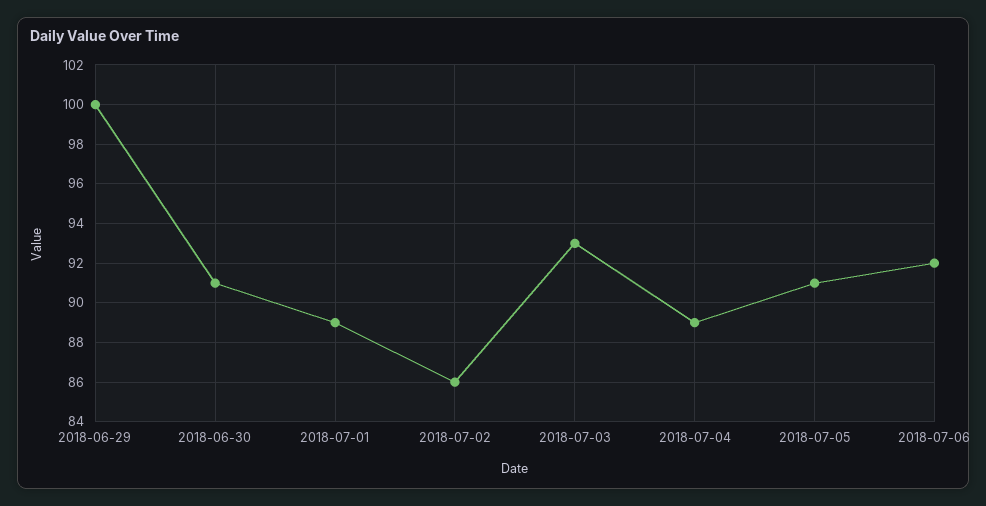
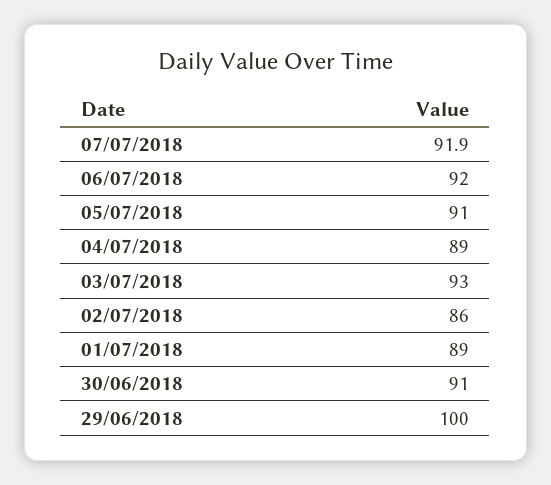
07/07/2018: none -> 91.9

